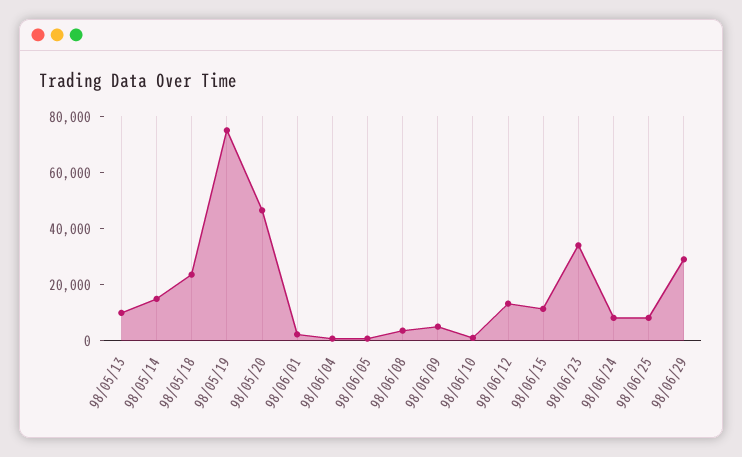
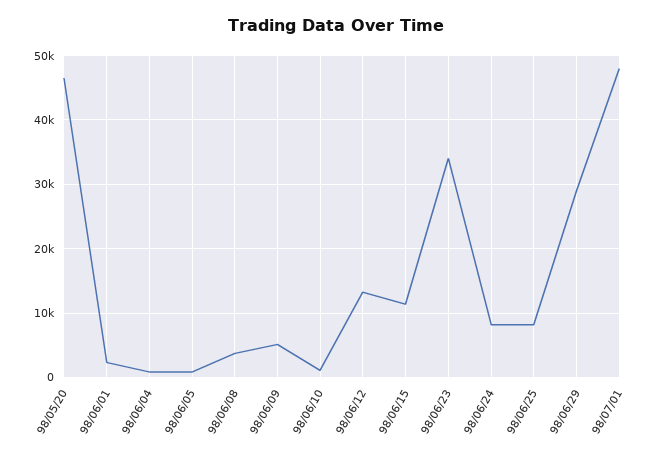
98/05/13: 10000 -> none
98/05/14: 15000 -> none
98/05/18: 25000 -> none
98/05/19: 75000 -> none
98/07/01: none -> 48000

